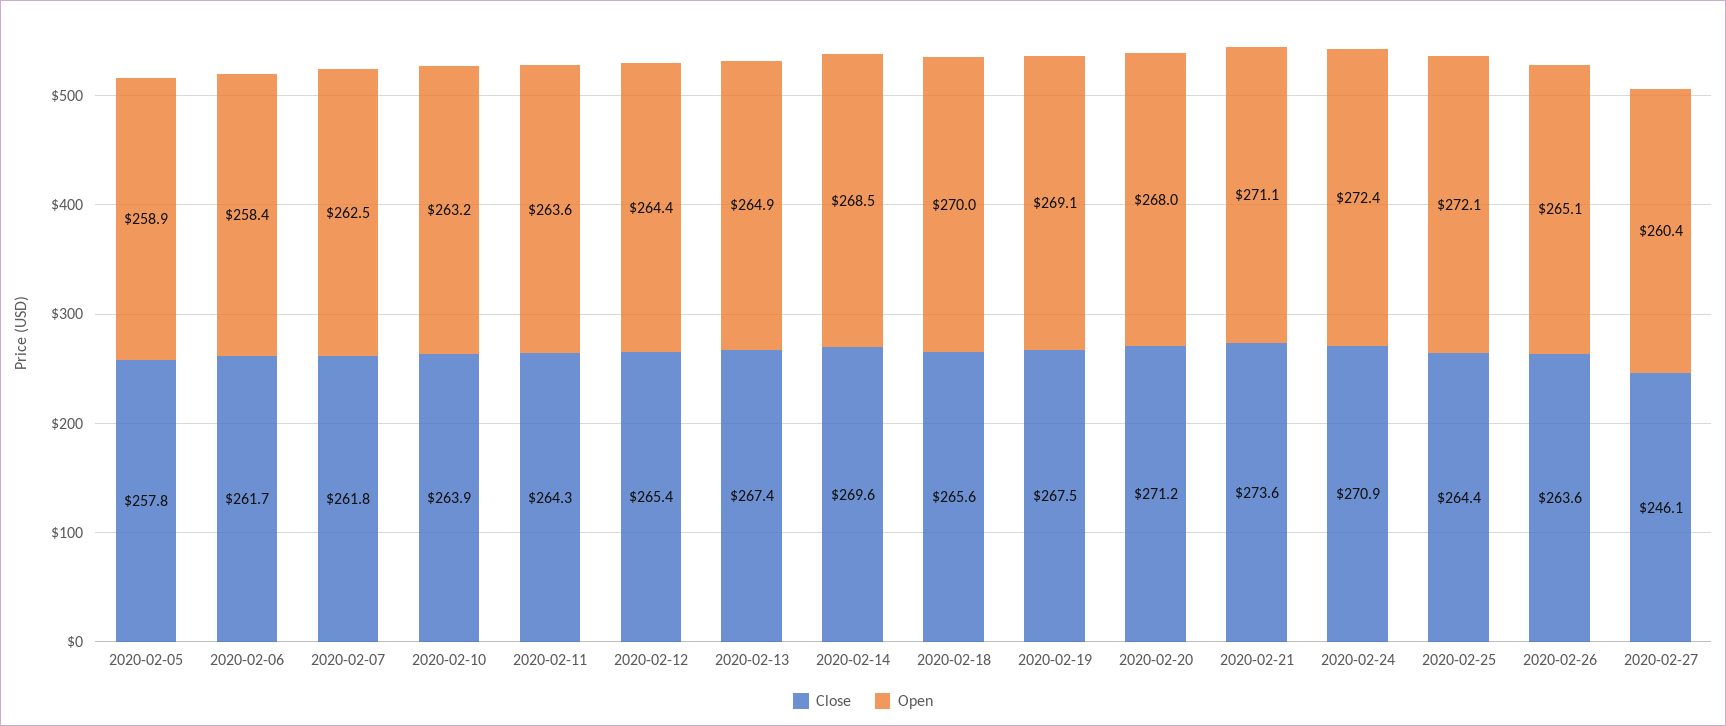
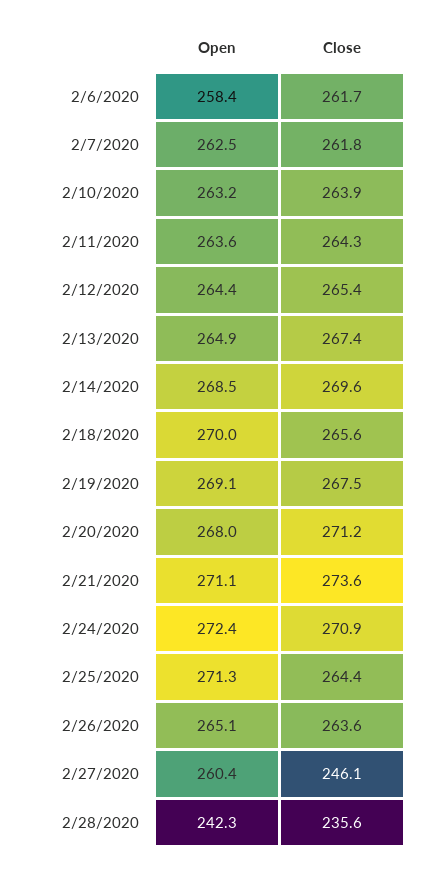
Close, 2020-02-05: 257.8 -> none
Open, 2020-02-05: 258.9 -> none
Open, 2020-02-25: 272.1 -> 271.3
Open, 2/28/2020: none -> 242.3
Close, 2/28/2020: none -> 235.6

